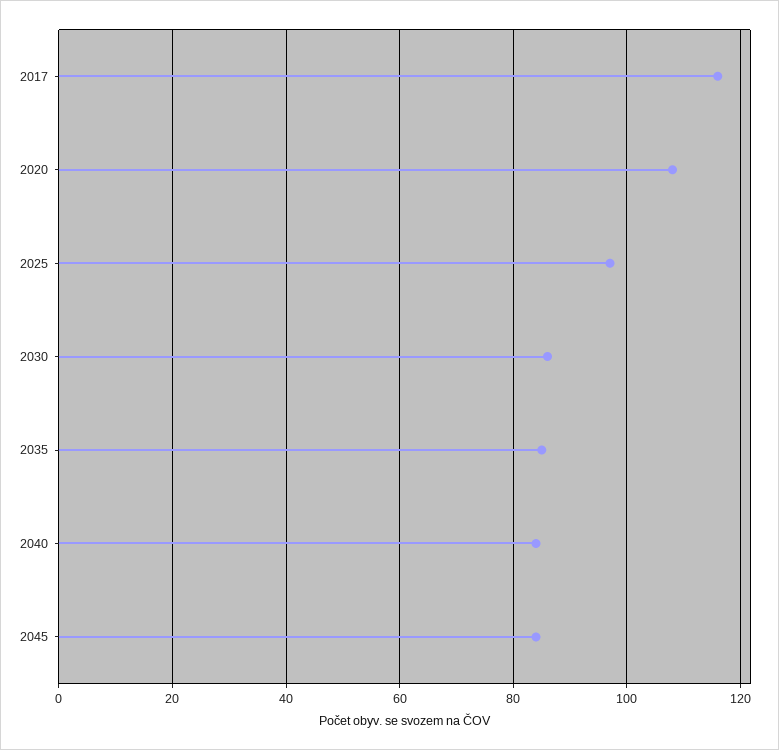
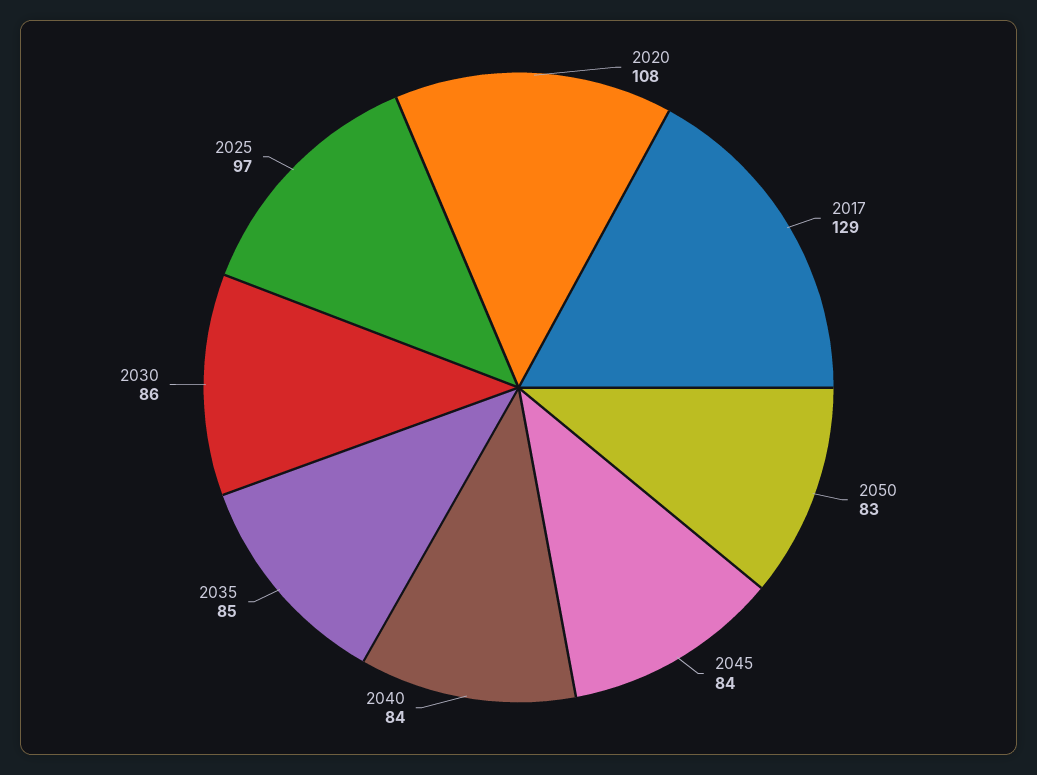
2017: 115 -> 129
2050: none -> 83

